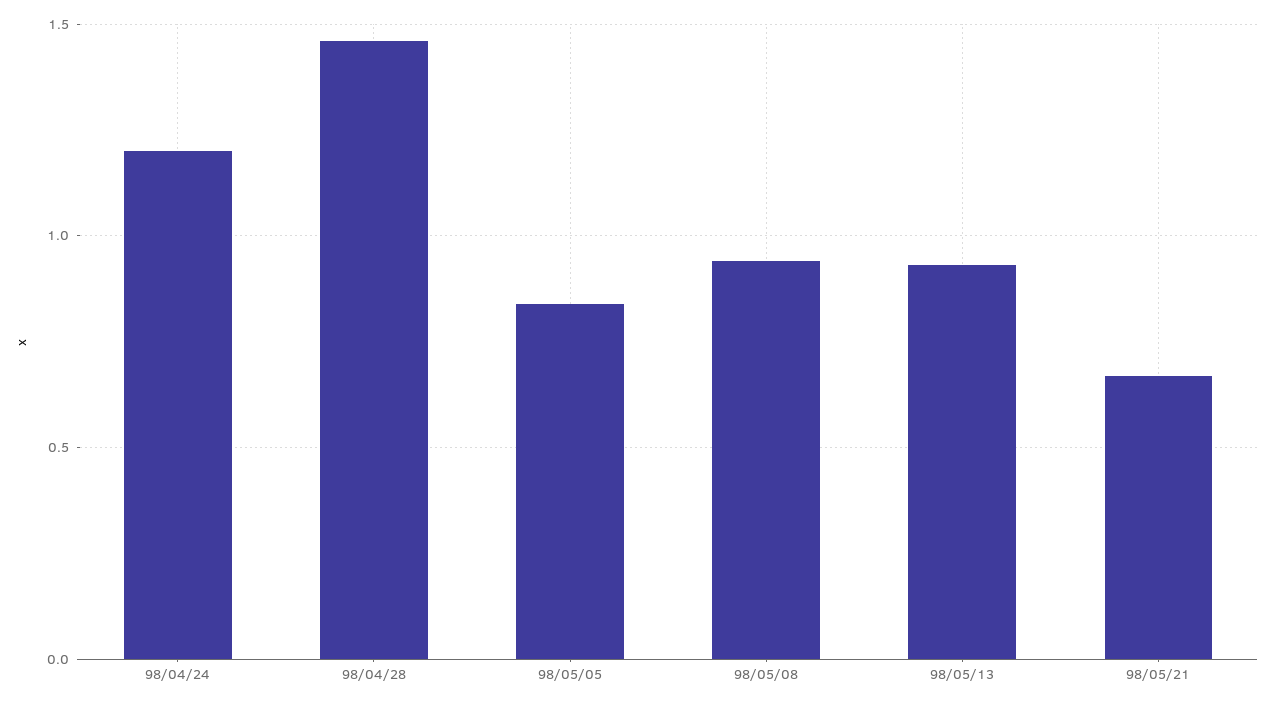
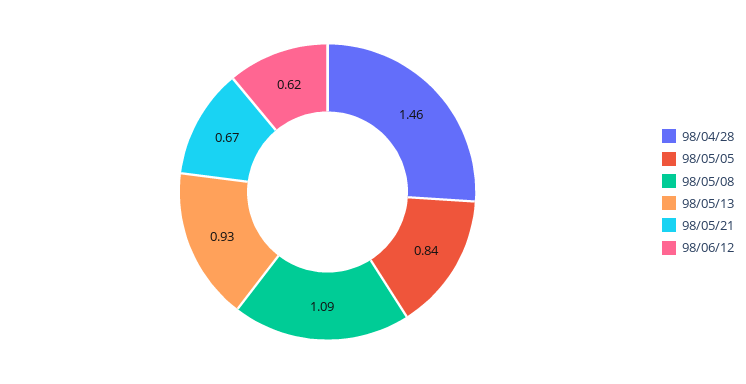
98/04/24: 1.2 -> none
98/05/08: 0.95 -> 1.09
98/06/12: none -> 0.62

